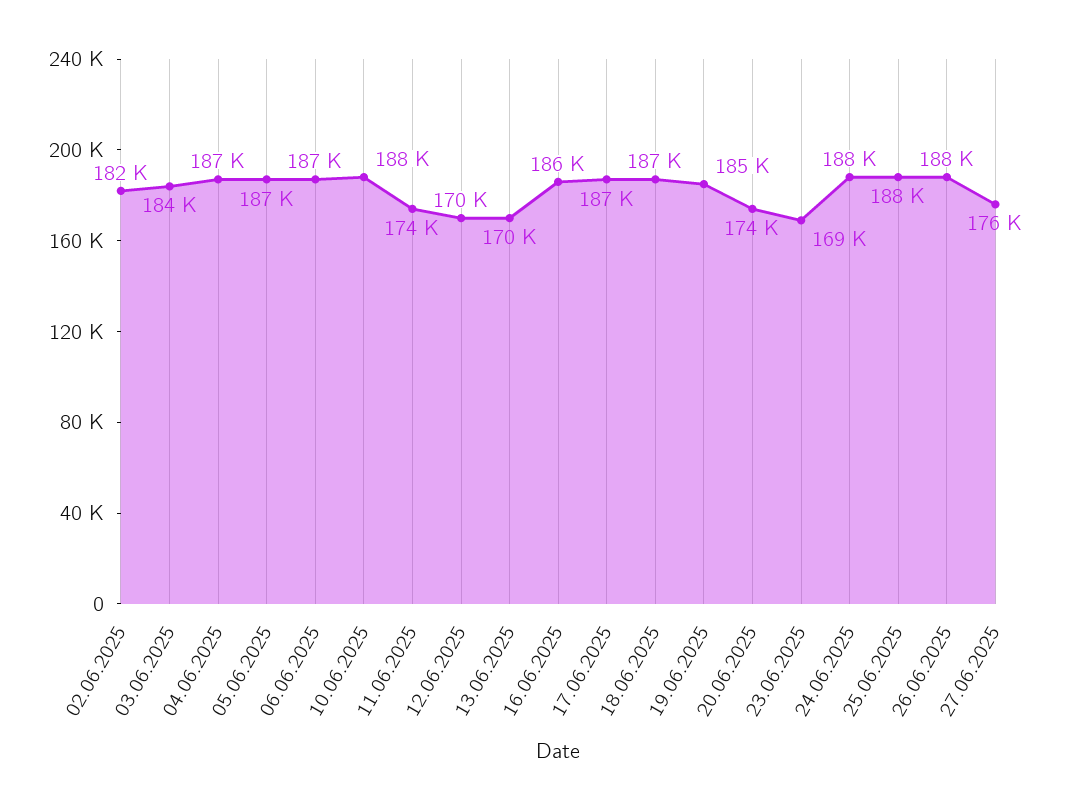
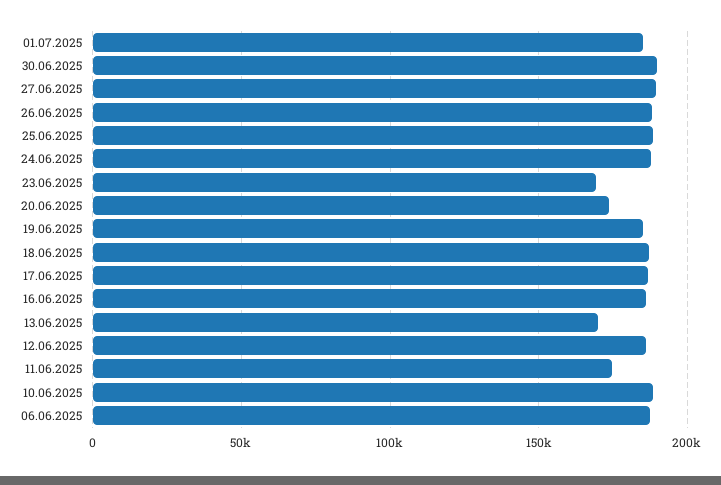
02.06.2025: 182000 -> none
03.06.2025: 184000 -> none
04.06.2025: 187000 -> none
05.06.2025: 187000 -> none
12.06.2025: 170000 -> 185000
27.06.2025: 176000 -> 190000
01.07.2025: none -> 185000
30.06.2025: none -> 190000

